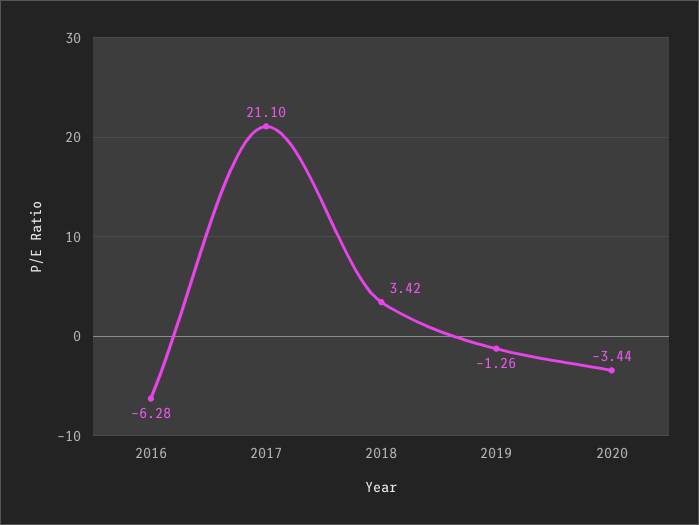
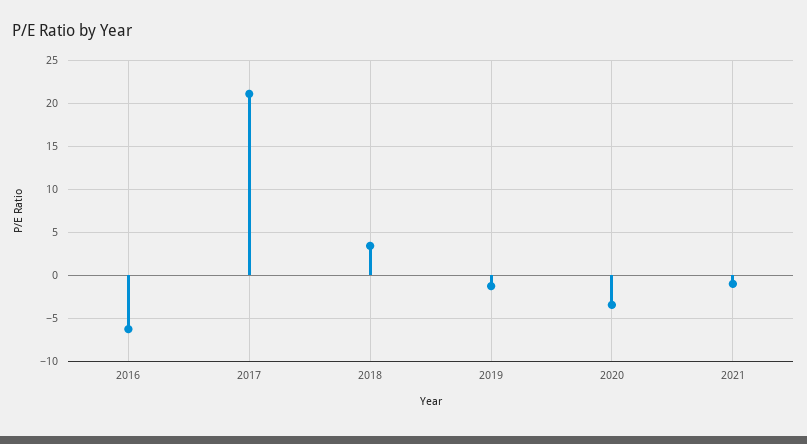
2021: none -> -1

